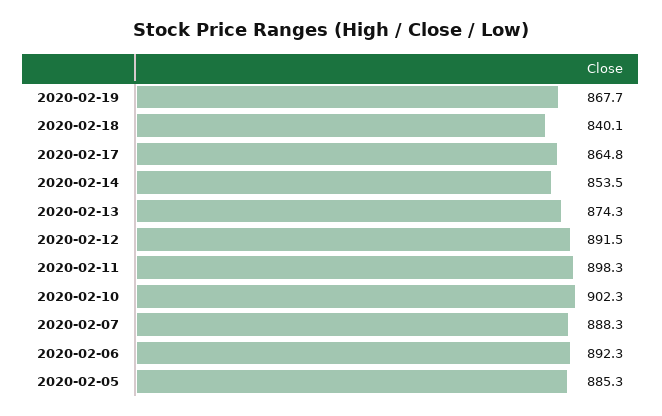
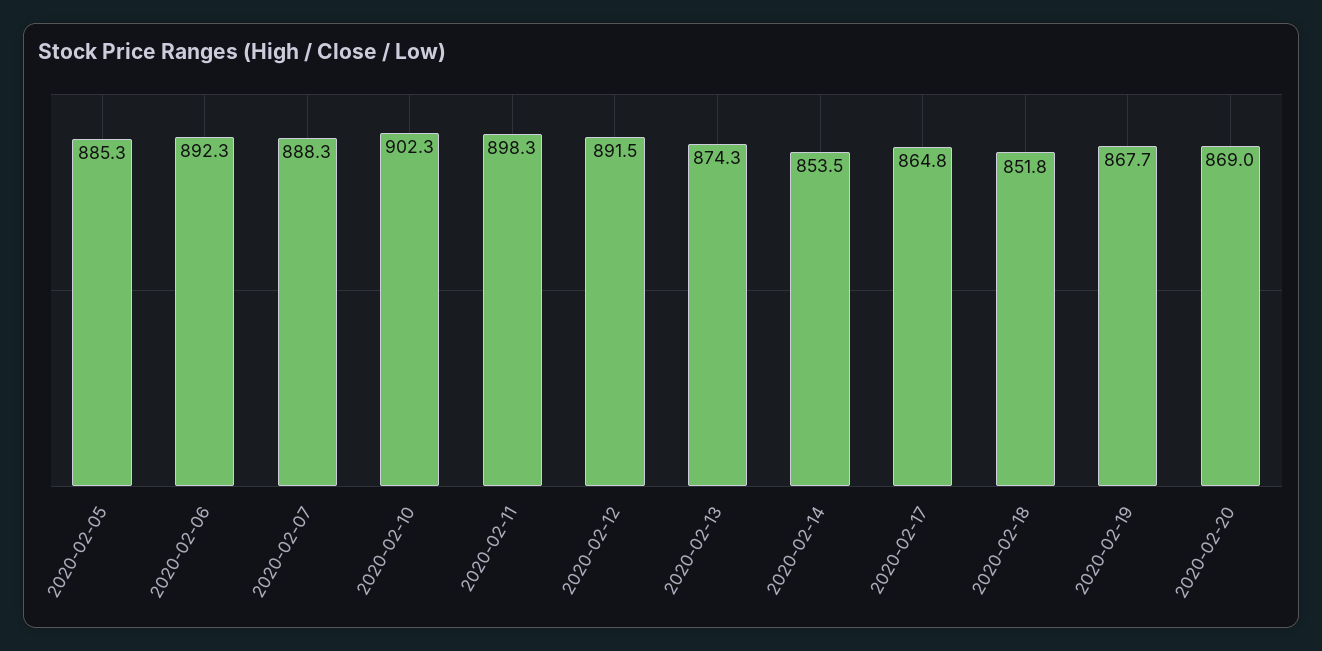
2020-02-18: 840.1 -> 851.8
2020-02-20: none -> 869

